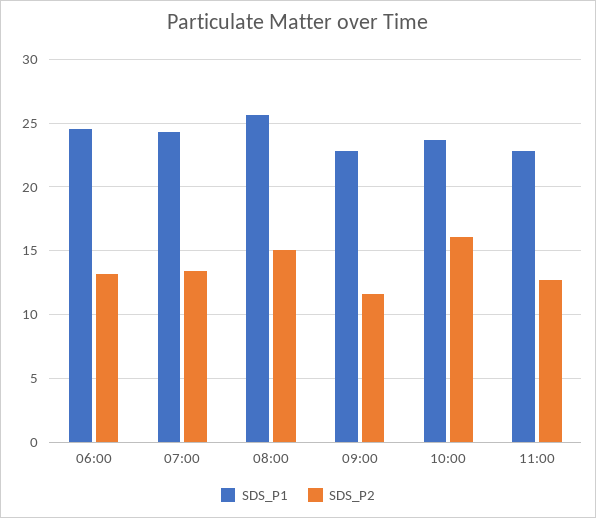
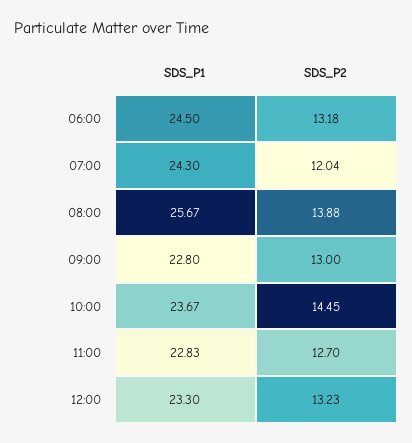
SDS_P2, 07:00: 13.5 -> 12.04
SDS_P2, 08:00: 15 -> 13.88
SDS_P2, 09:00: 11.5 -> 13
SDS_P2, 10:00: 16 -> 14.45
SDS_P1, 12:00: none -> 23.3
SDS_P2, 12:00: none -> 13.23

